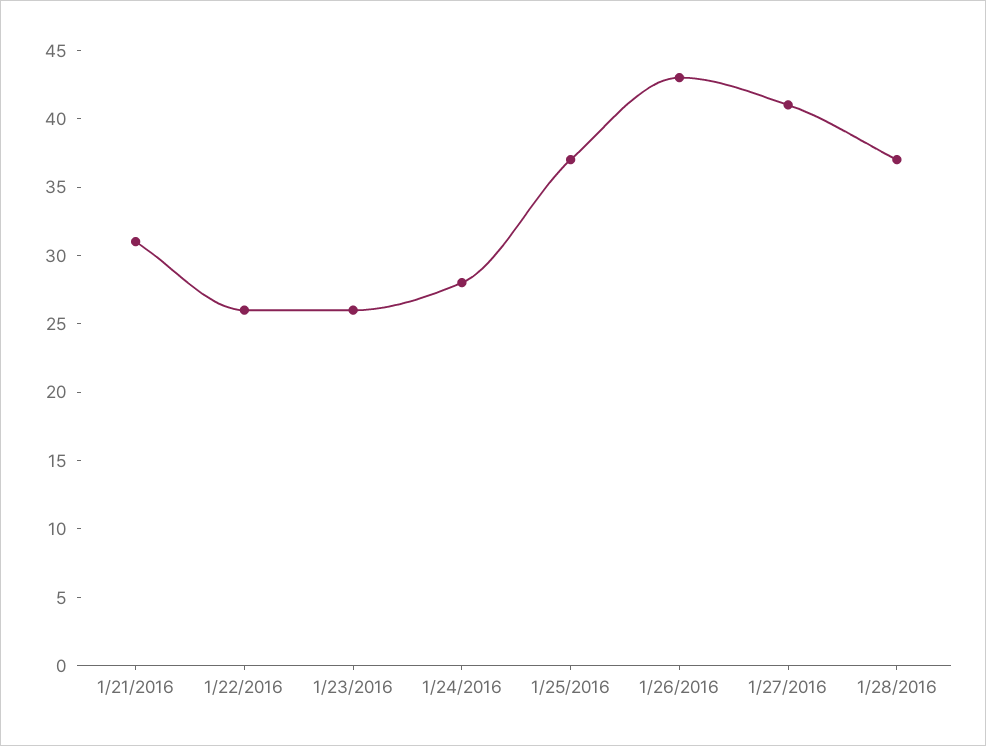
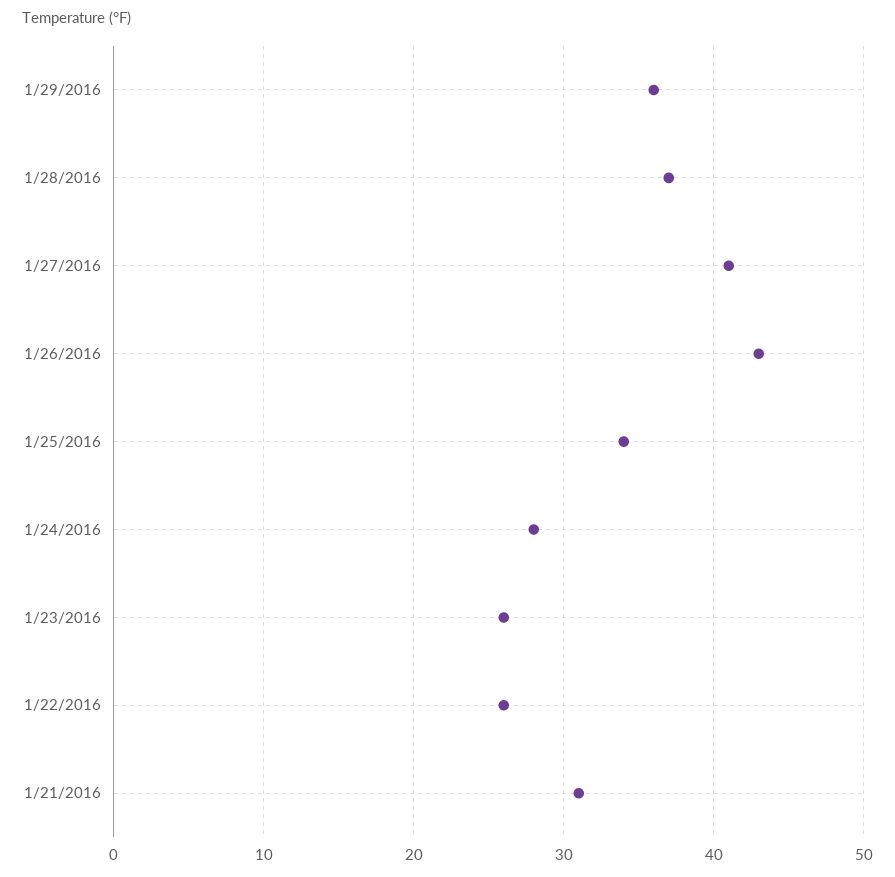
1/25/2016: 37 -> 34
1/29/2016: none -> 36

